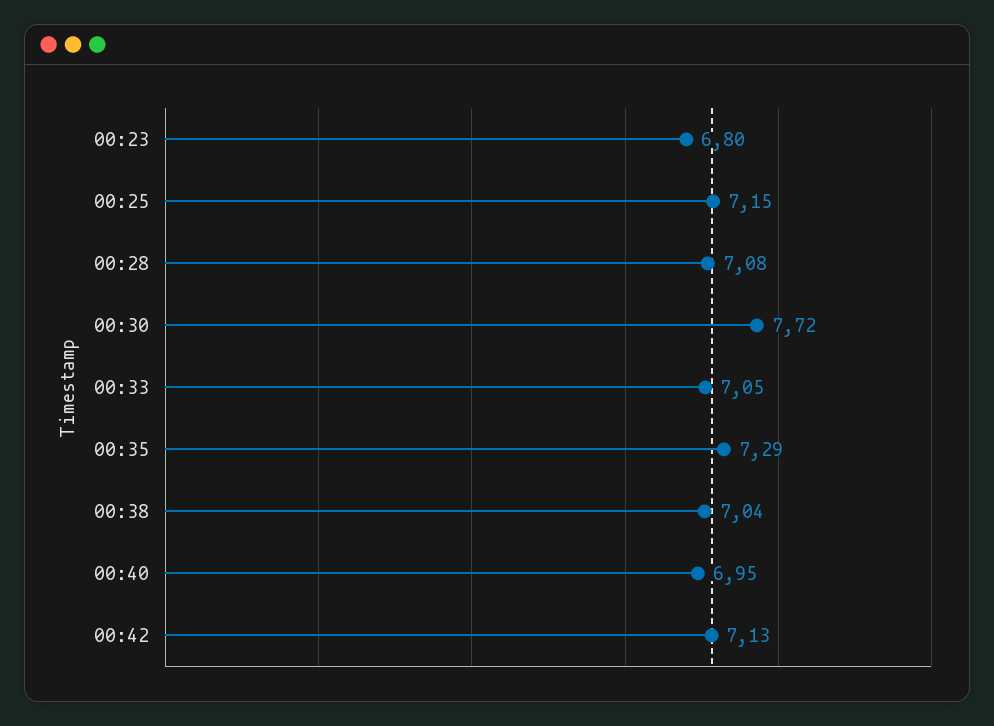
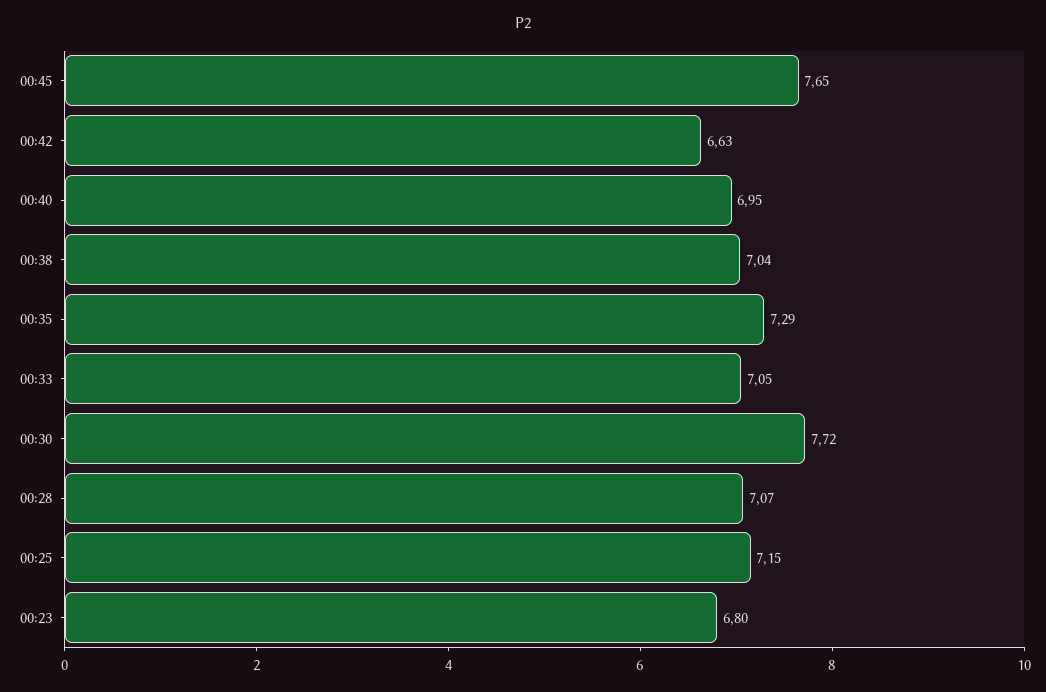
00:28: 7.08 -> 7.07
00:42: 7.13 -> 6.63
00:45: none -> 7.65

